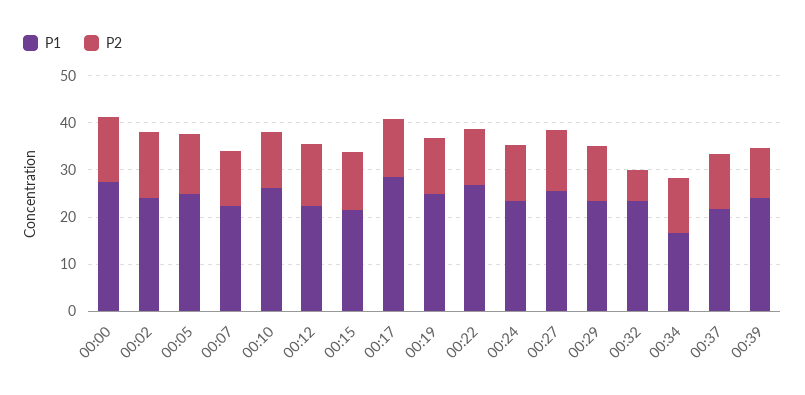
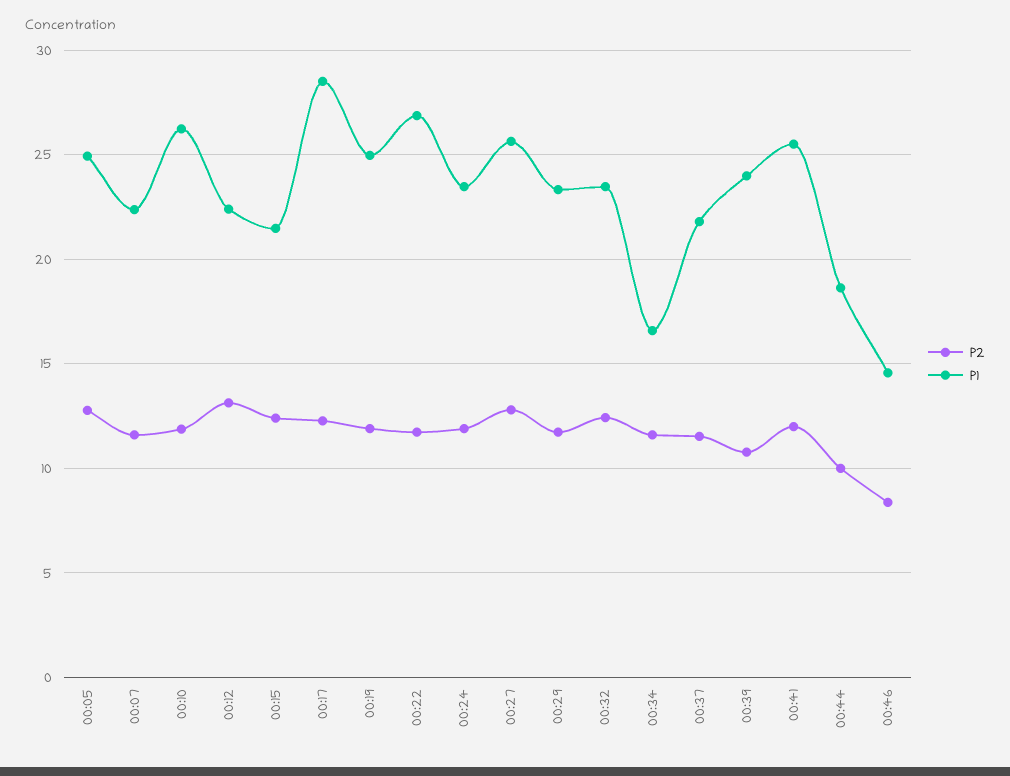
P1, 00:00: 28 -> none
P2, 00:00: 14 -> none
P1, 00:02: 24 -> none
P2, 00:02: 14 -> none
P2, 00:32: 6 -> 12.5
P2, 00:41: none -> 12
P1, 00:41: none -> 25.5
P2, 00:44: none -> 10
P1, 00:44: none -> 18.5
P2, 00:46: none -> 8.5
P1, 00:46: none -> 14.5

